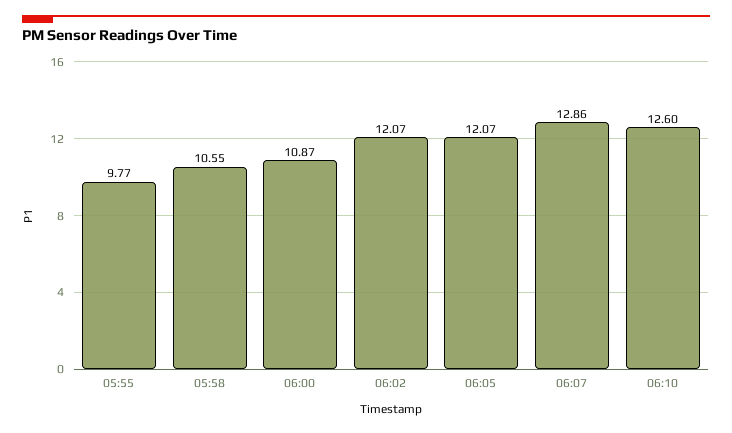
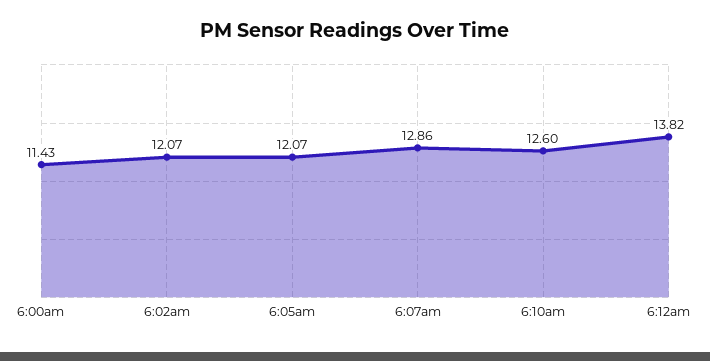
05:55: 9.77 -> none
05:58: 10.55 -> none
06:00: 10.87 -> 11.43
6:12am: none -> 13.82

